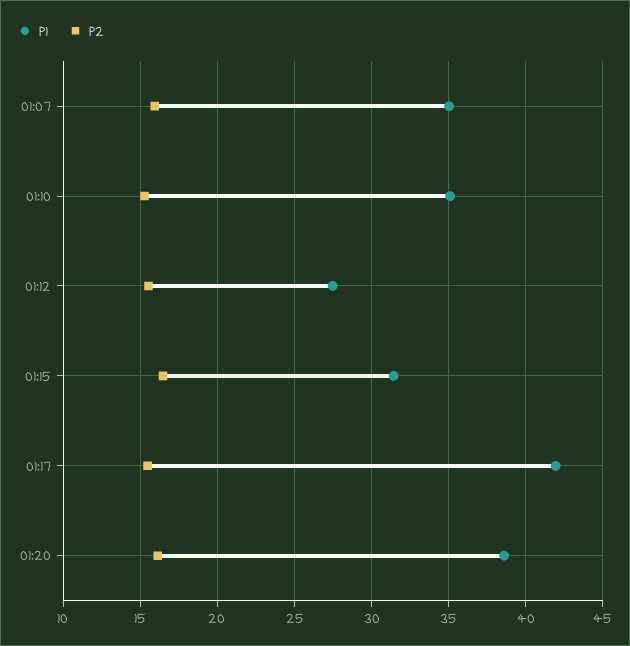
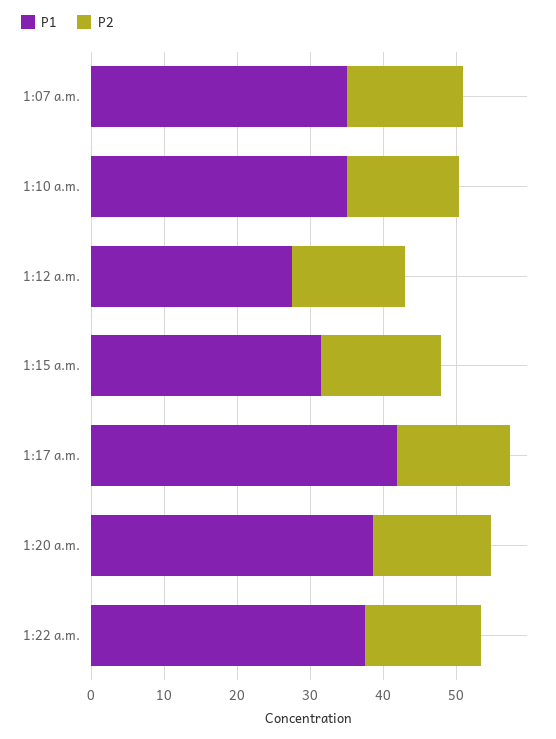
P1, 1:22 a.m.: none -> 38
P2, 1:22 a.m.: none -> 16

